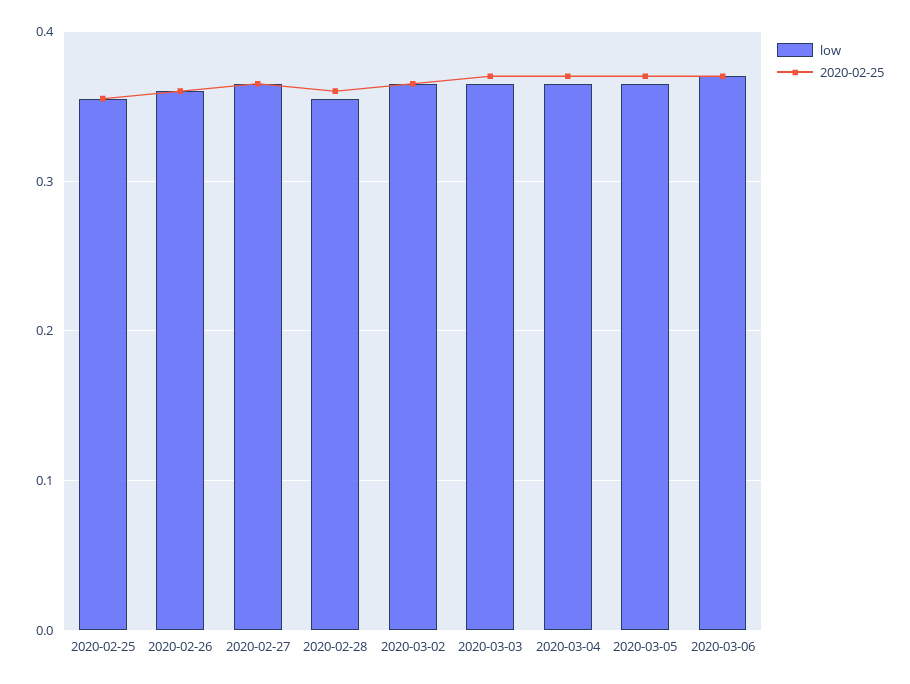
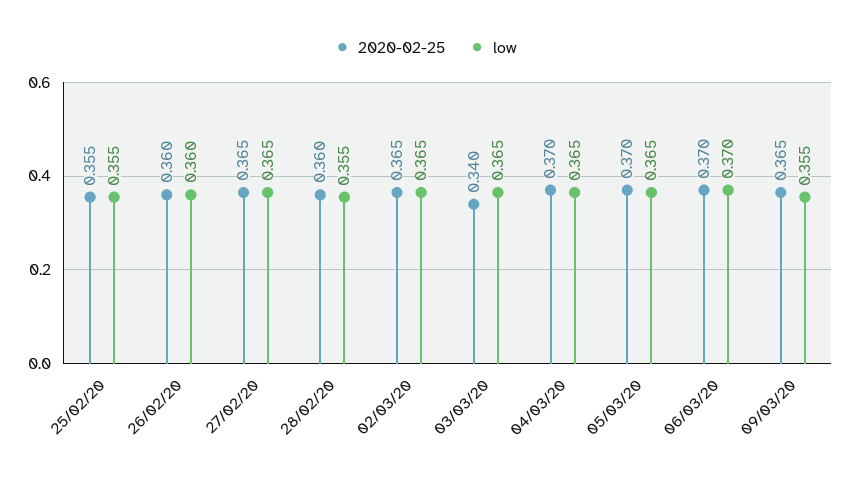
2020-02-25, 2020-03-03: 0.37 -> 0.34
2020-02-25, 09/03/20: none -> 0.365
low, 09/03/20: none -> 0.355

